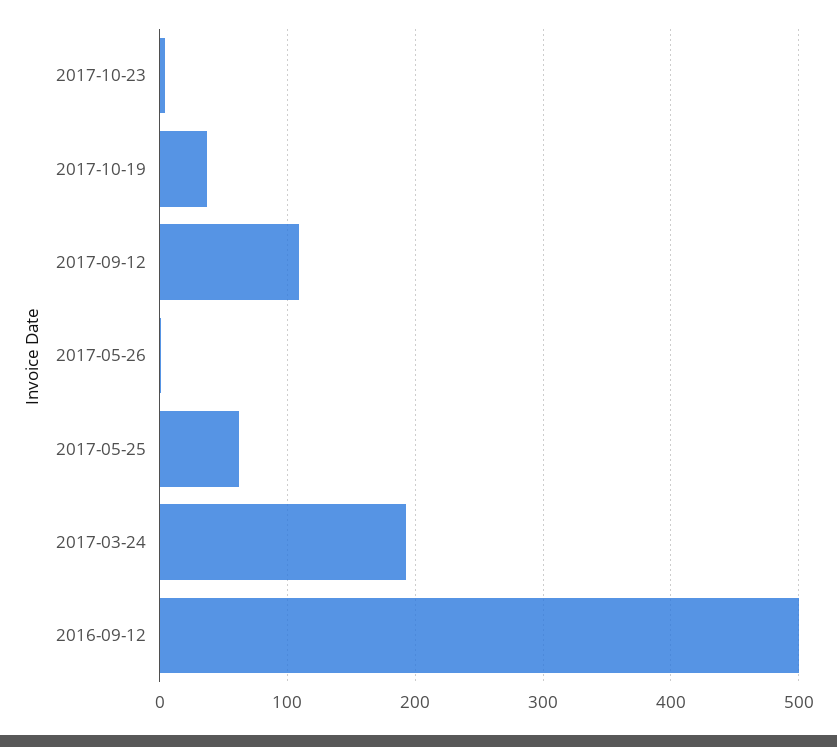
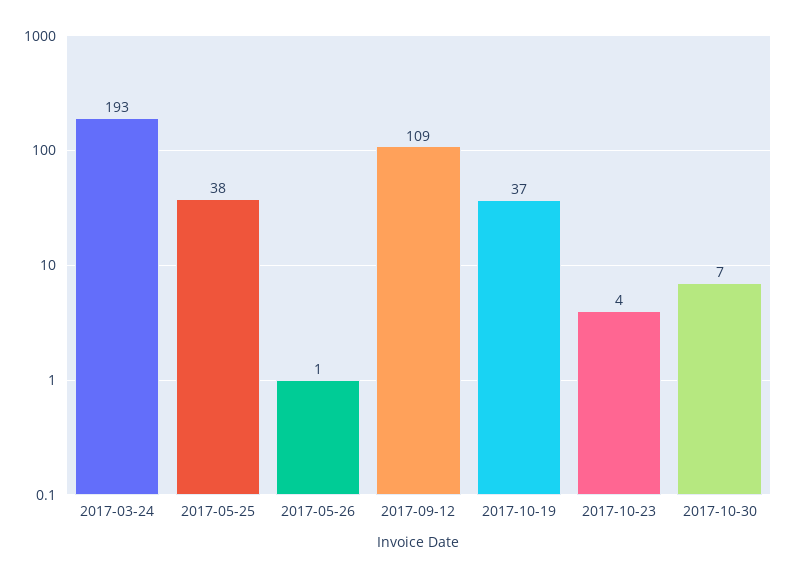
2017-05-25: 60 -> 38
2016-09-12: 500 -> none
2017-10-30: none -> 7

